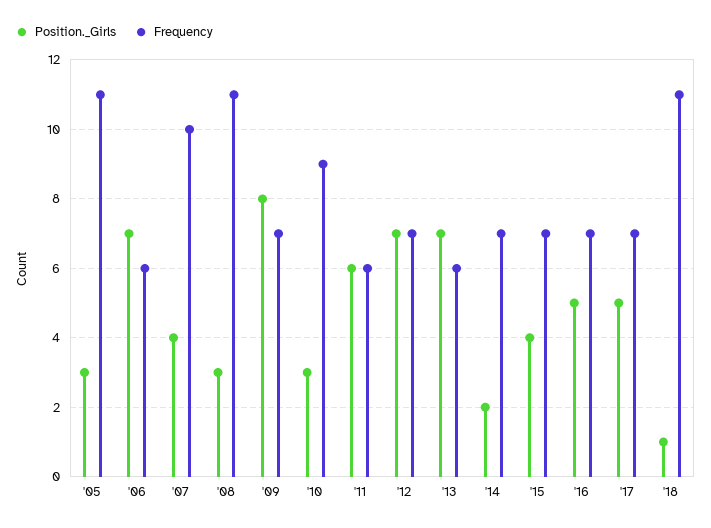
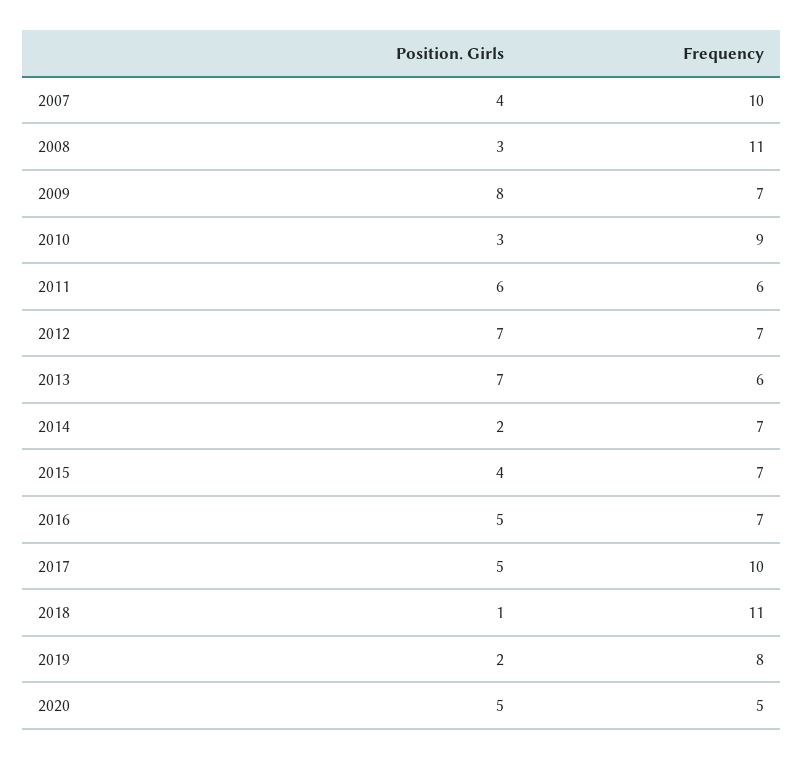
Position._Girls, '05: 3 -> none
Frequency, '05: 11 -> none
Position._Girls, '06: 7 -> none
Frequency, '06: 6 -> none
Frequency, '17: 7 -> 10
Position._Girls, 2019: none -> 2
Frequency, 2019: none -> 8
Position._Girls, 2020: none -> 5
Frequency, 2020: none -> 5

